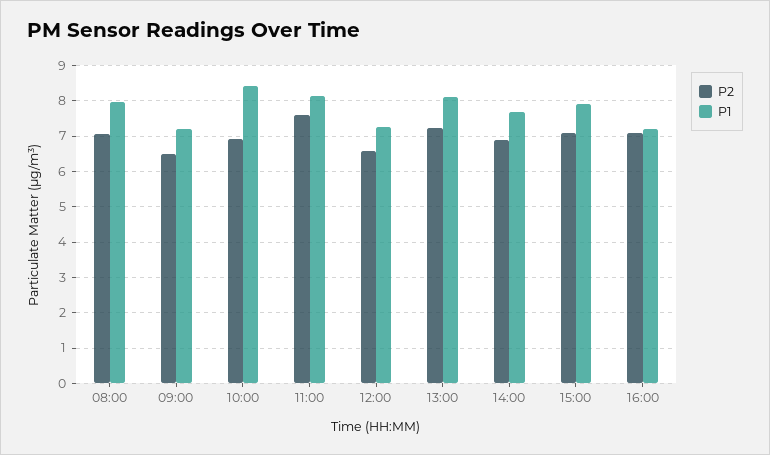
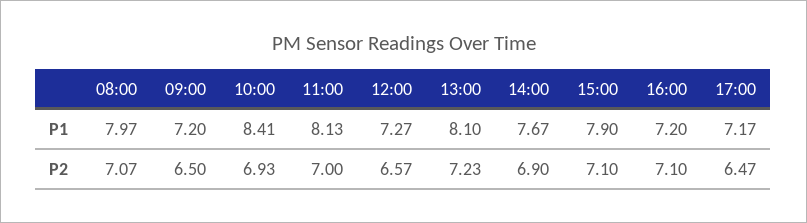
P2, 11:00: 7.6 -> 7
P1, 17:00: none -> 7.17
P2, 17:00: none -> 6.47

